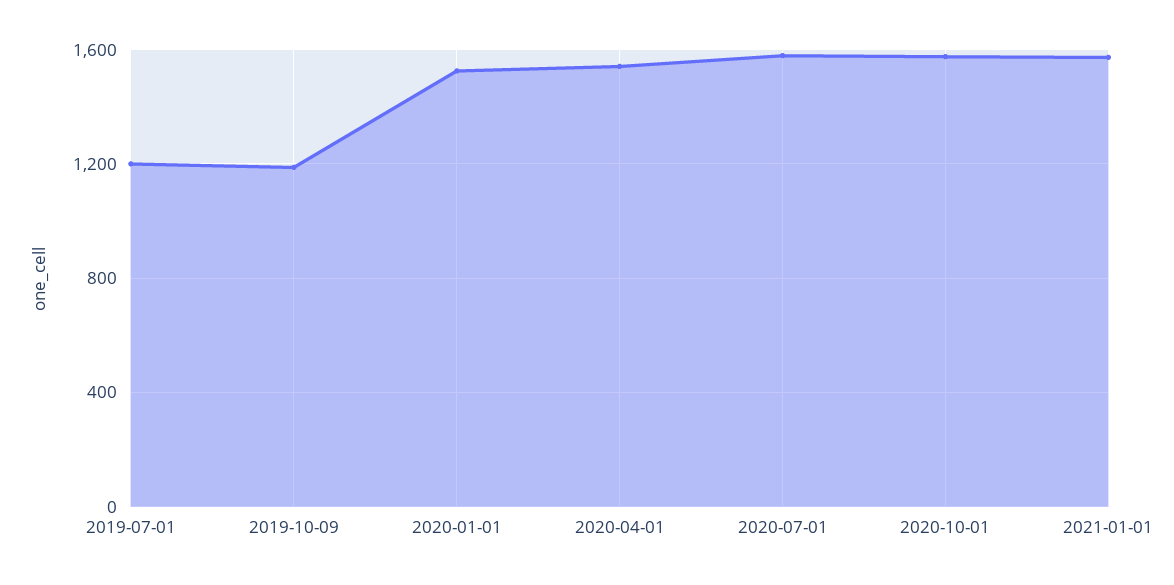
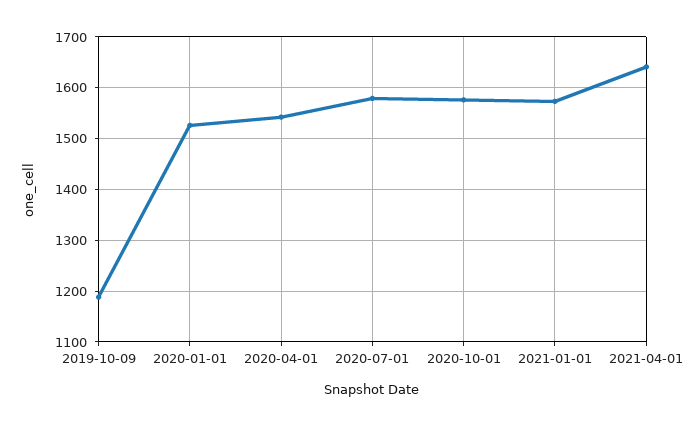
2019-07-01: 1200 -> none
2021-04-01: none -> 1640

